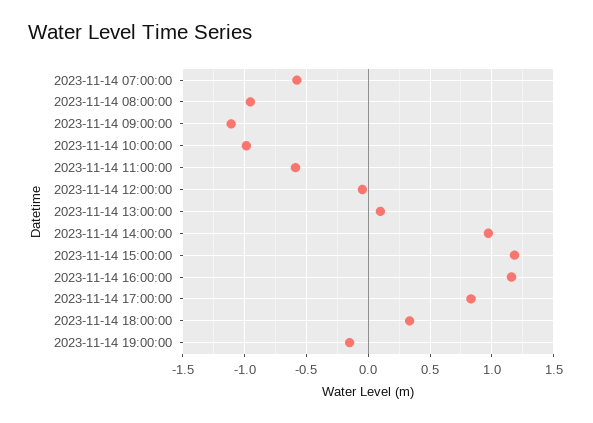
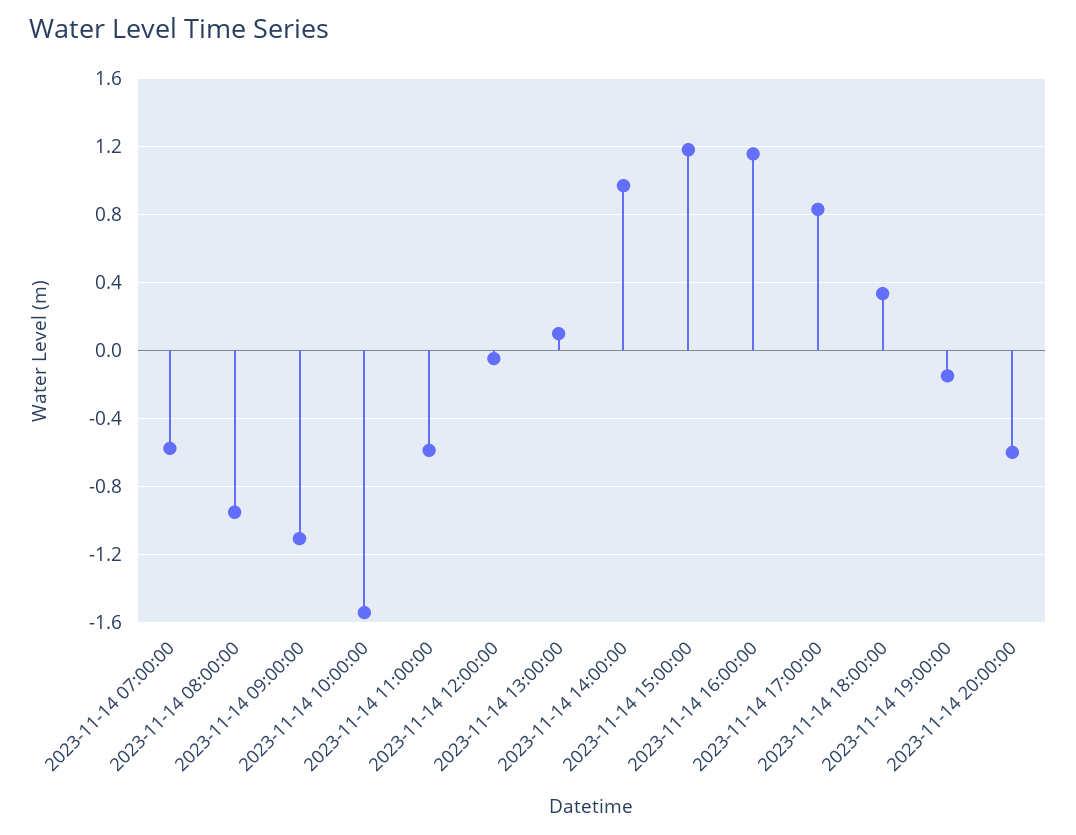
2023-11-14 10:00:00: -1 -> -1.55
2023-11-14 20:00:00: none -> -0.6

